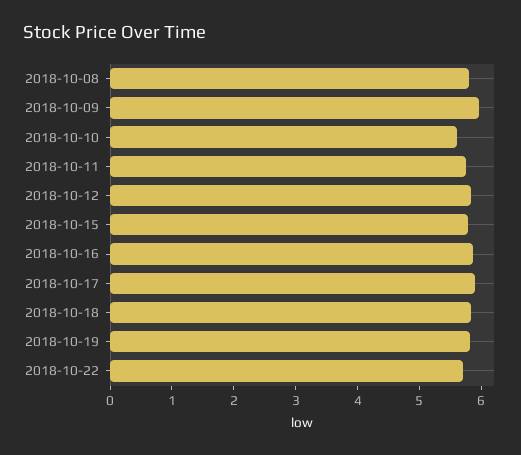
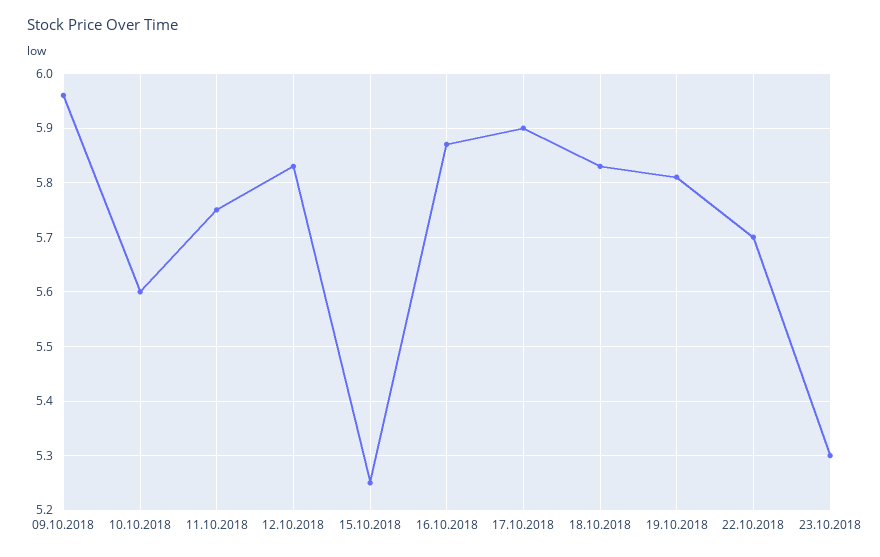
2018-10-08: 5.8 -> none
2018-10-15: 5.8 -> 5.25
23.10.2018: none -> 5.3

